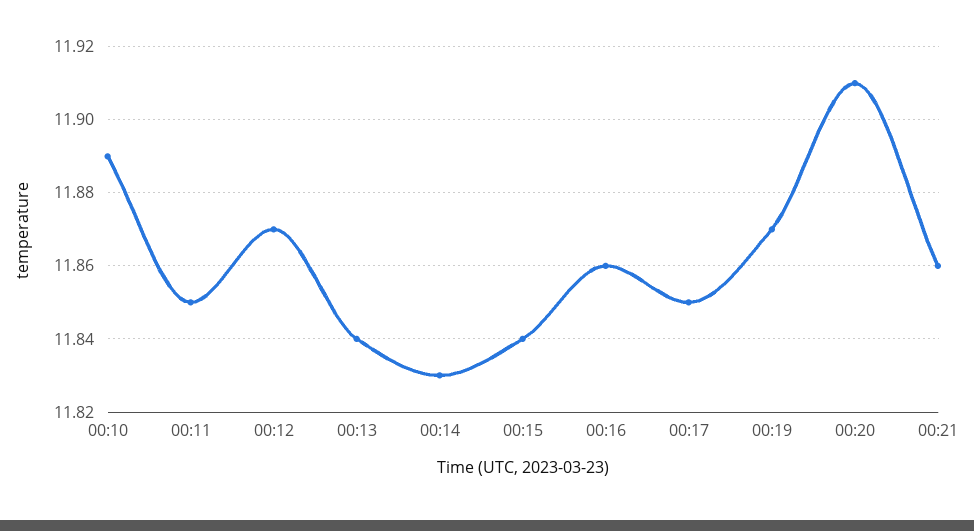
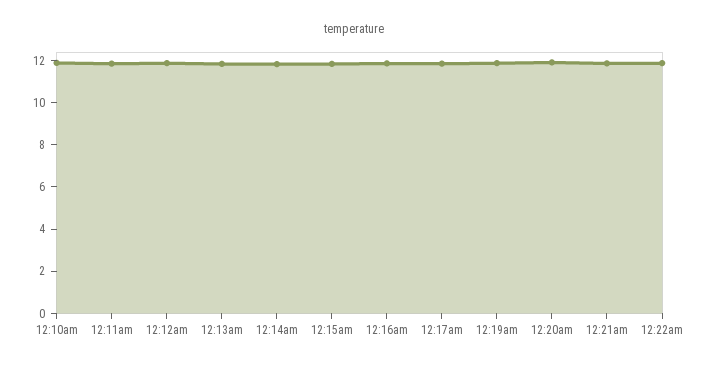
12:22am: none -> 12

